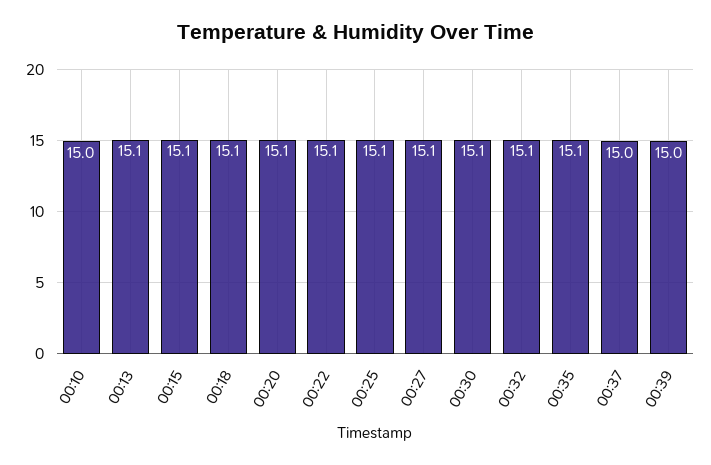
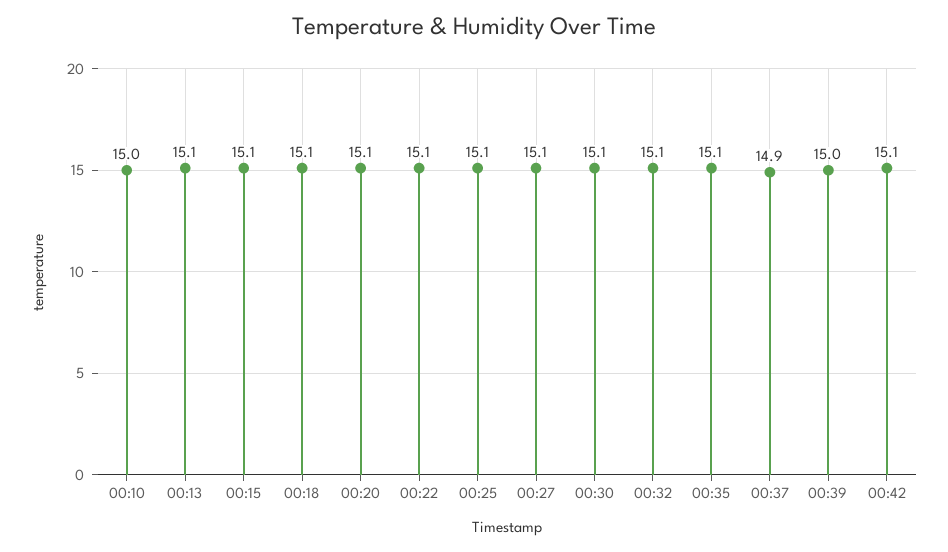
00:37: 15 -> 14.9
00:42: none -> 15.1

